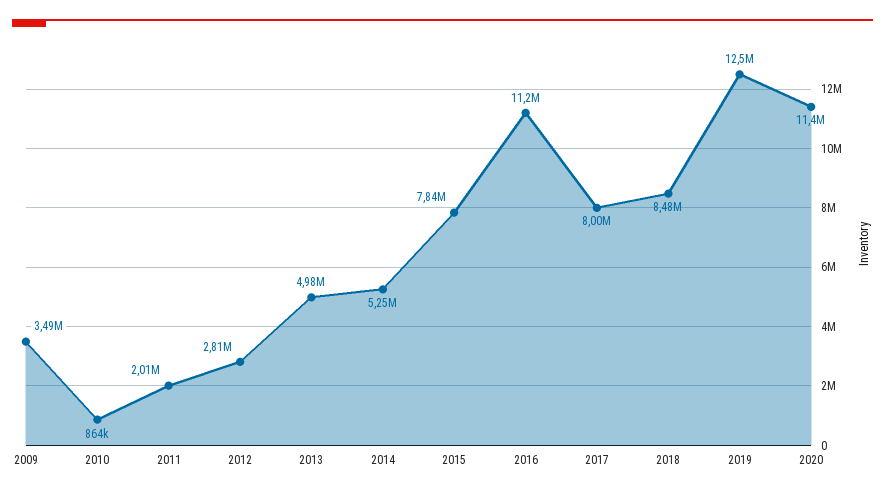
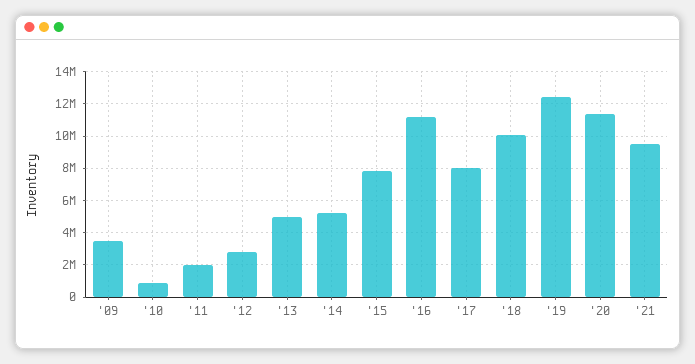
2018: 8480000 -> 10000000
'21: none -> 9500000

